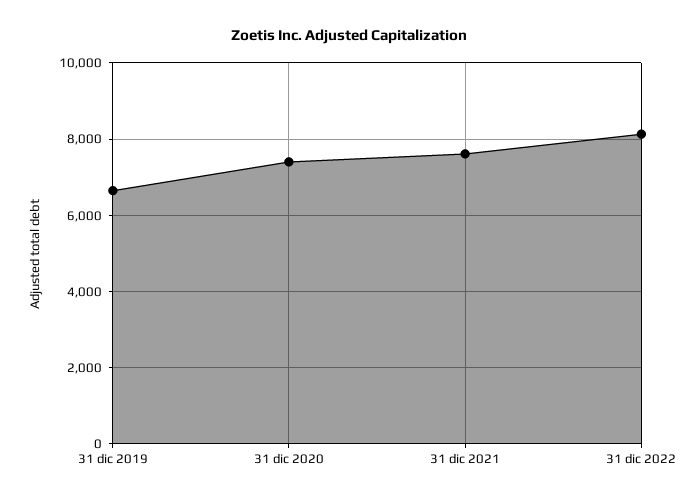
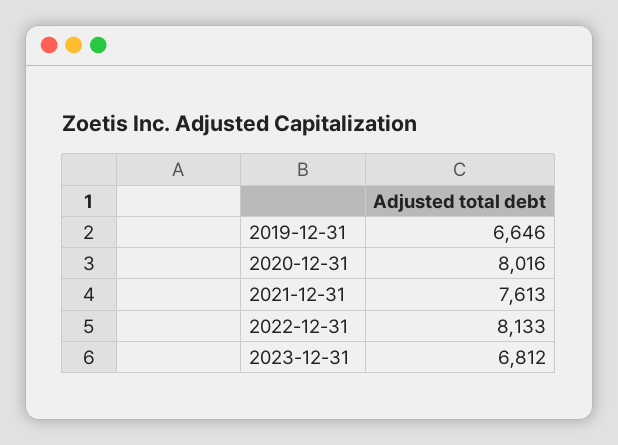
31 dic 2020: 7400 -> 8016
2023-12-31: none -> 6812

